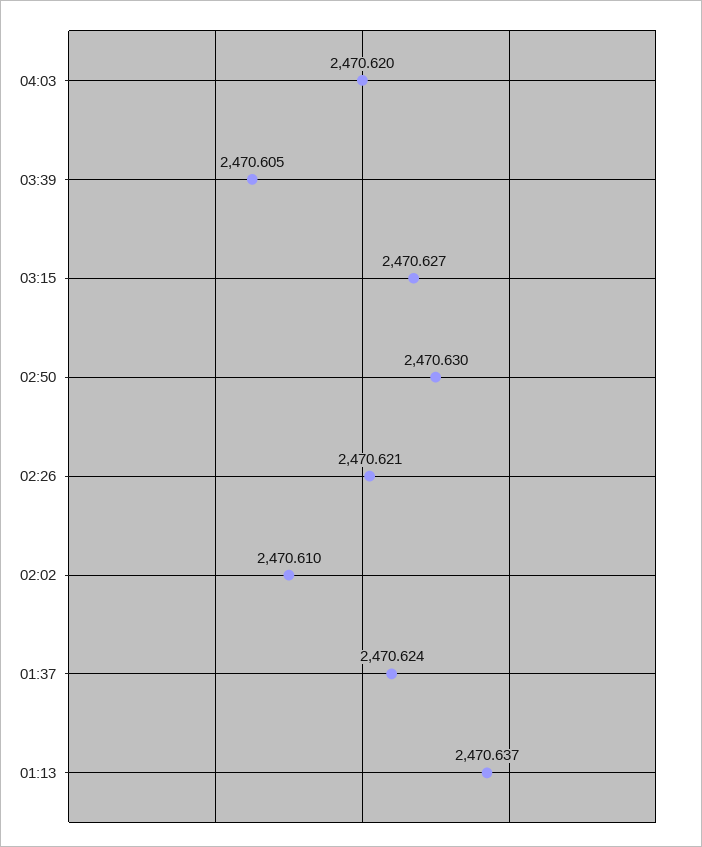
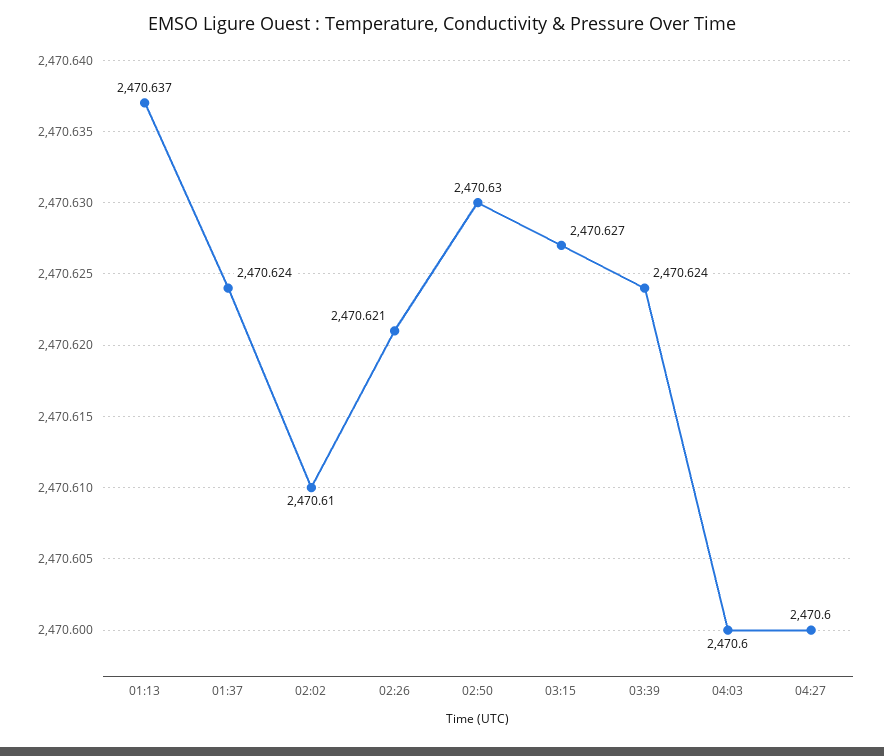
04:03: 2470.62 -> 2470.6
03:39: 2470.605 -> 2470.624
04:27: none -> 2470.6

